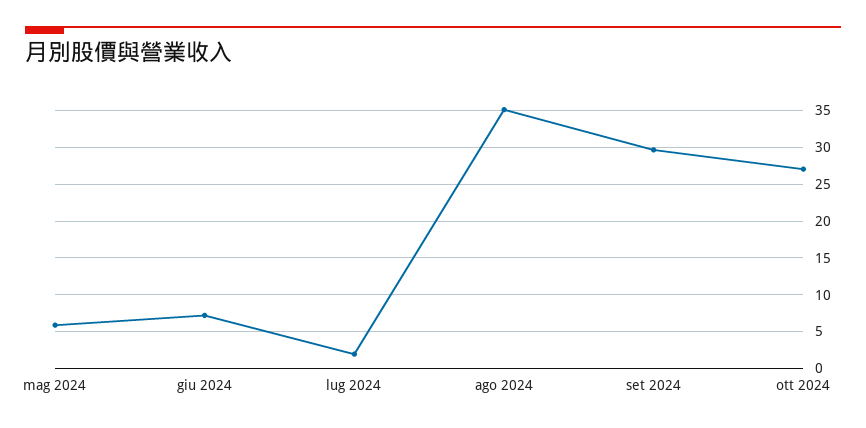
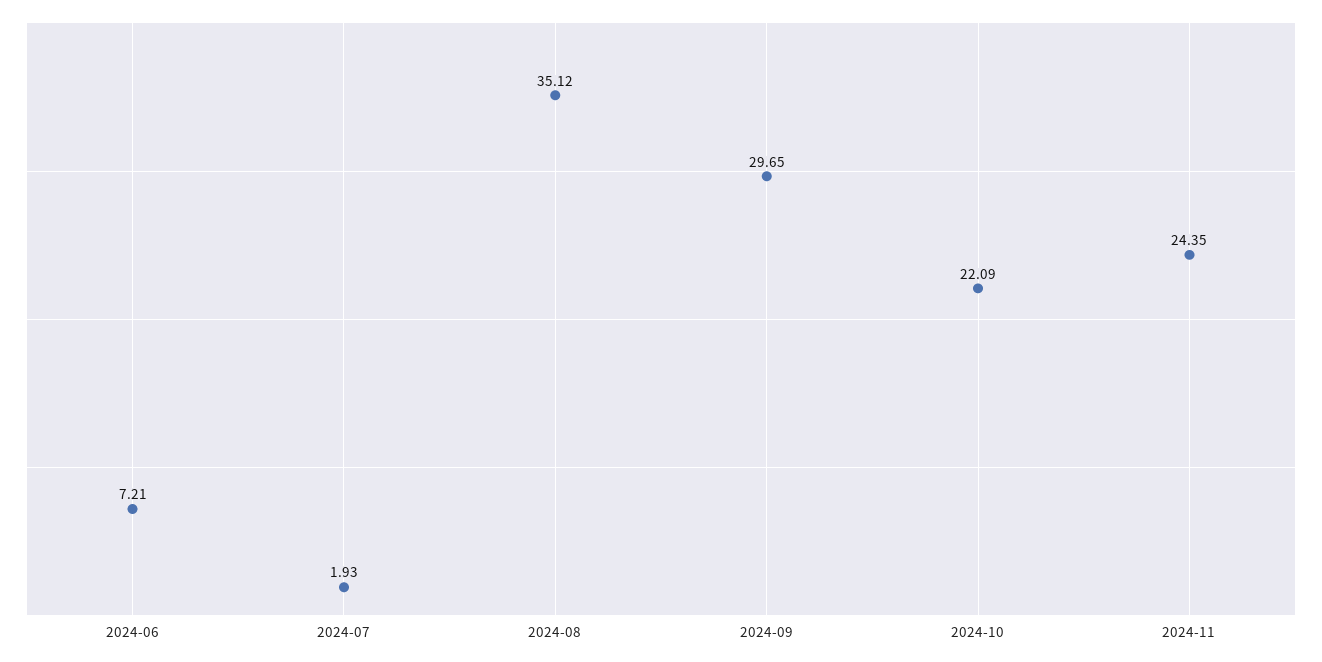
mag 2024: 6 -> none
ott 2024: 27 -> 22.09
2024-11: none -> 24.35

